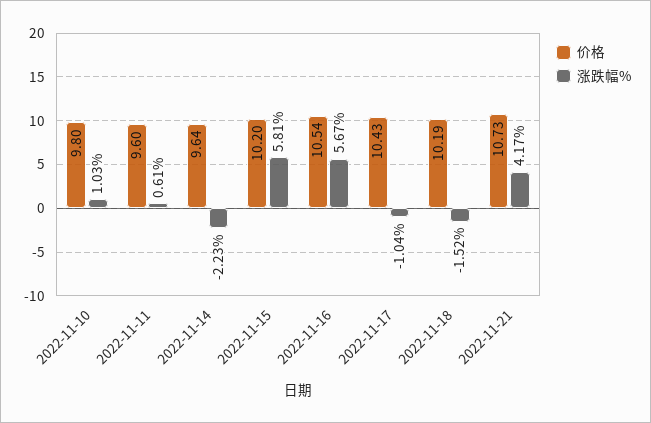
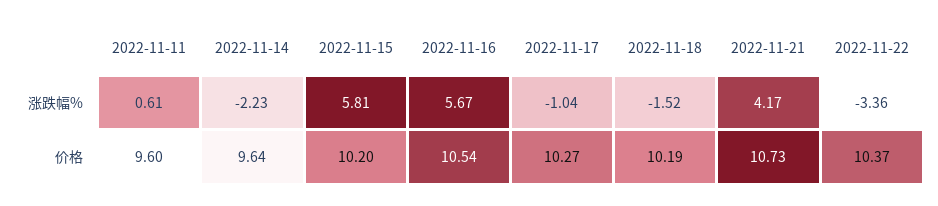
价格, 2022-11-10: 9.8 -> none
涨跌幅%, 2022-11-10: 1.03 -> none
价格, 2022-11-17: 10.43 -> 10.27
涨跌幅%, 2022-11-22: none -> -3.36
价格, 2022-11-22: none -> 10.37

